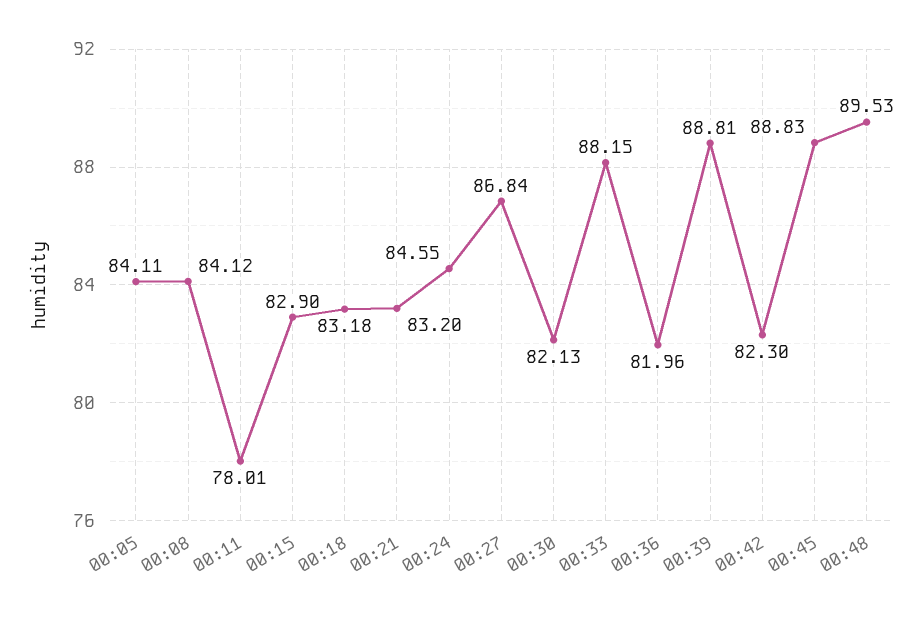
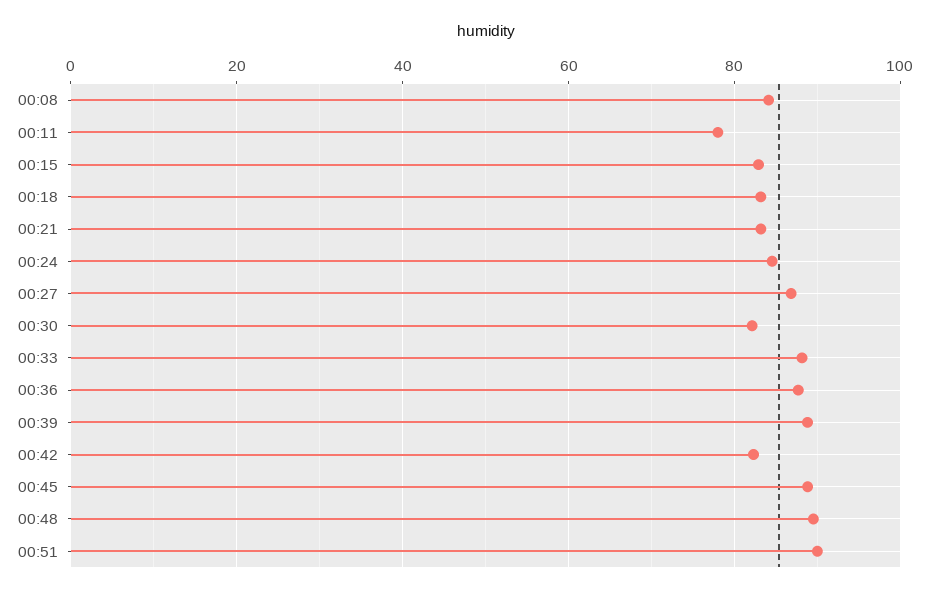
00:05: 84.11 -> none
00:36: 81.96 -> 88
00:51: none -> 90

